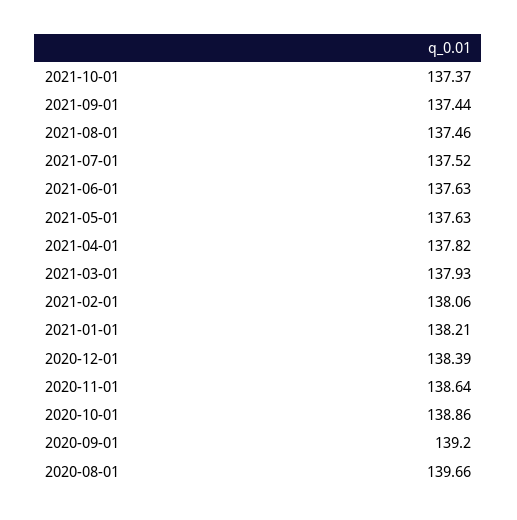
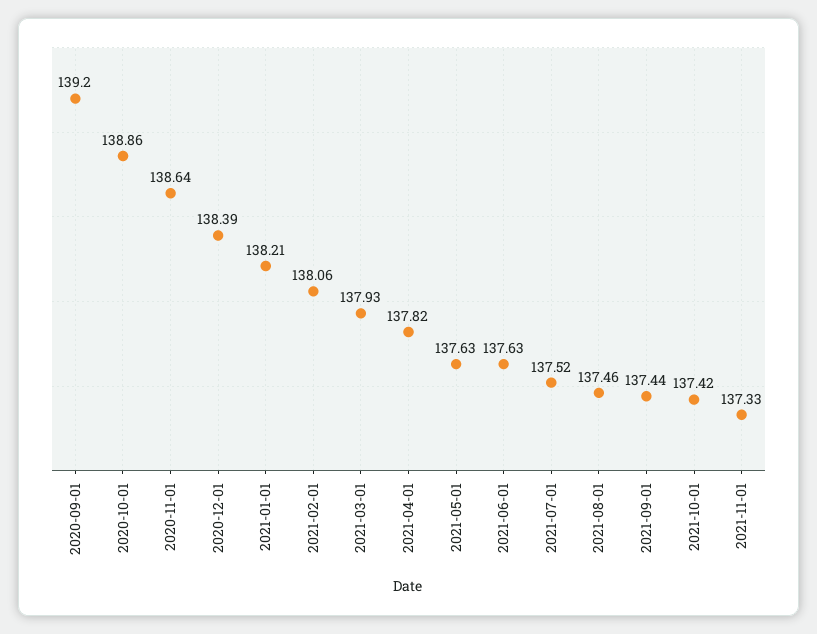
2021-10-01: 137.37 -> 137.42
2020-08-01: 139.66 -> none
2021-11-01: none -> 137.33

